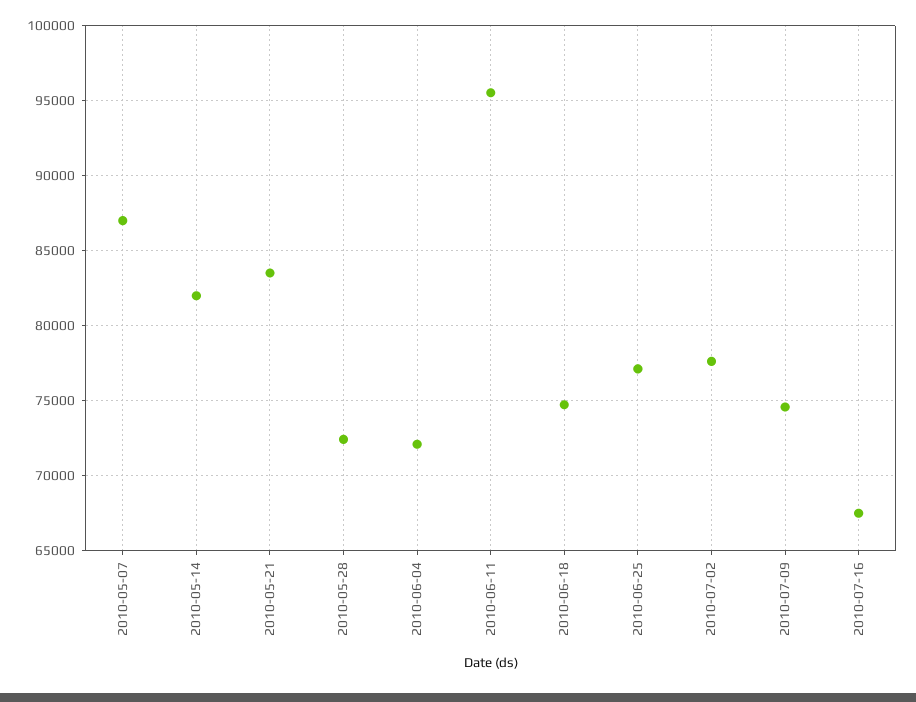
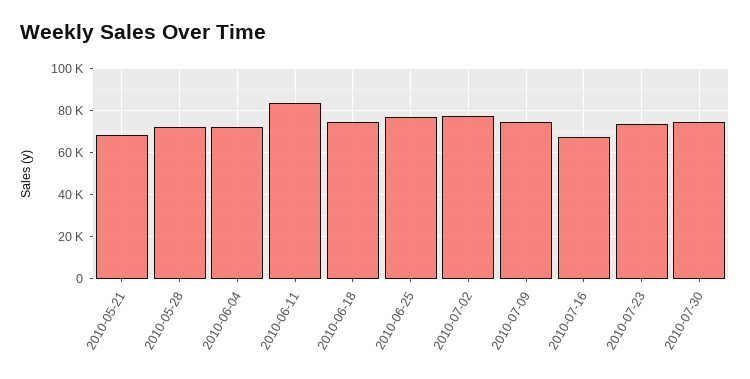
2010-05-07: 87000 -> none
2010-05-14: 82000 -> none
2010-05-21: 83500 -> 70000
2010-06-11: 95500 -> 85000
2010-07-23: none -> 75000
2010-07-30: none -> 75000

